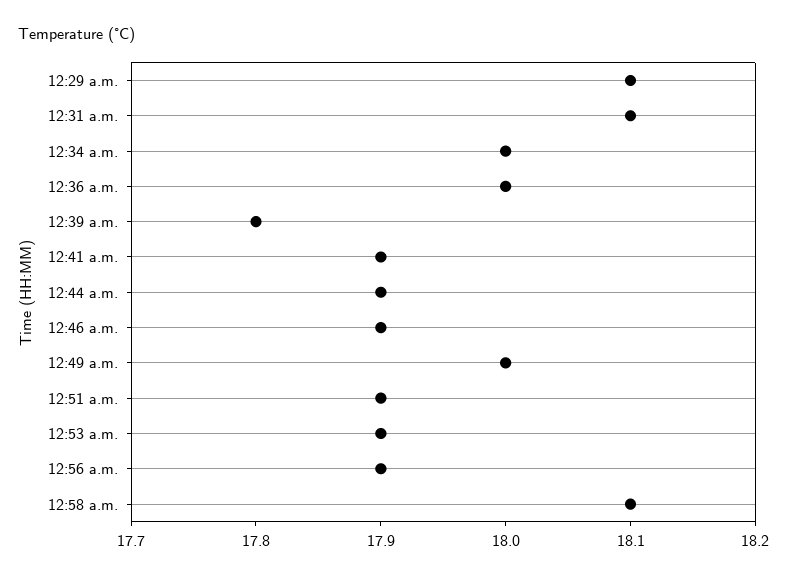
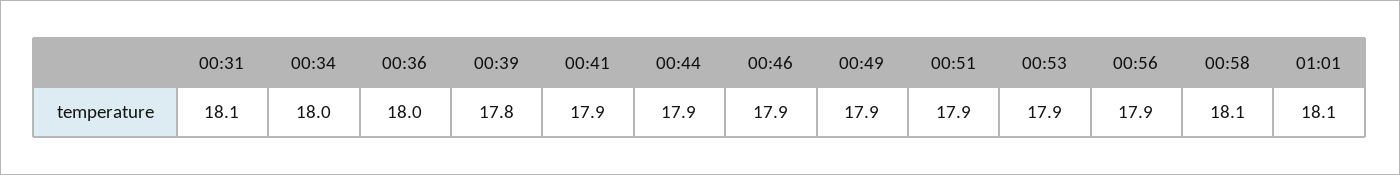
12:29 a.m.: 18.1 -> none
12:49 a.m.: 18 -> 17.9
01:01: none -> 18.1

